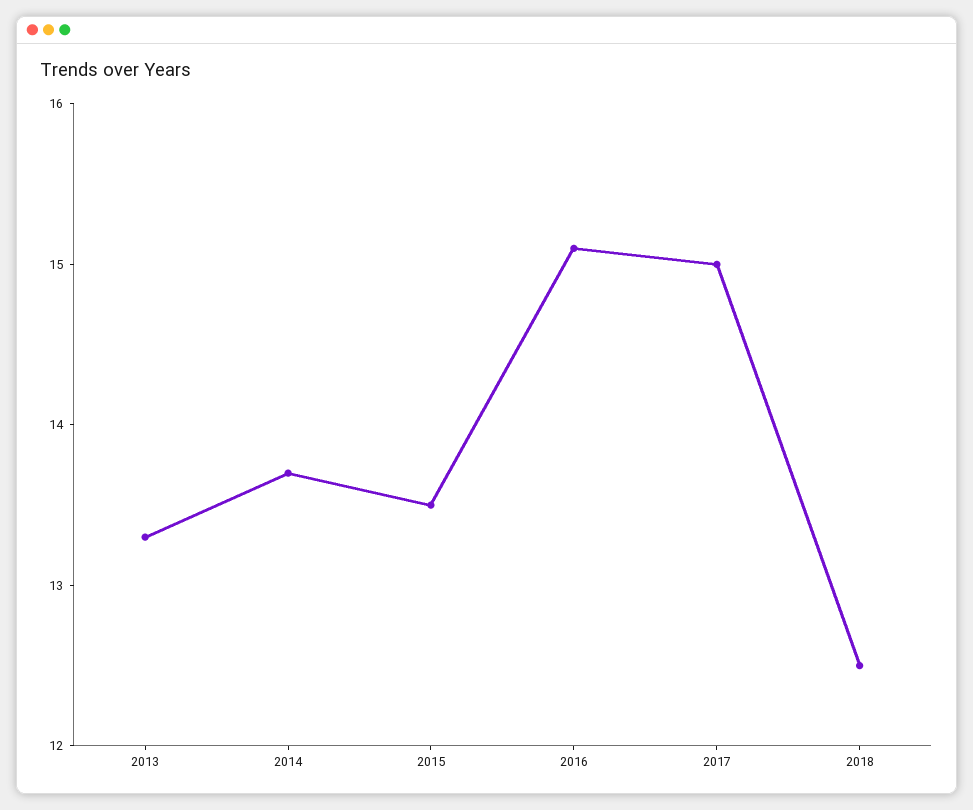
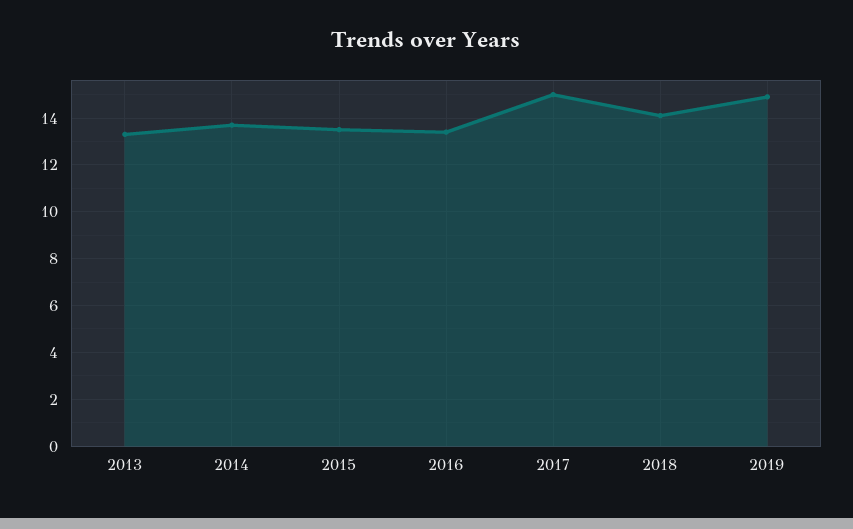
2016: 15.1 -> 13.5
2018: 12.5 -> 14
2019: none -> 15

